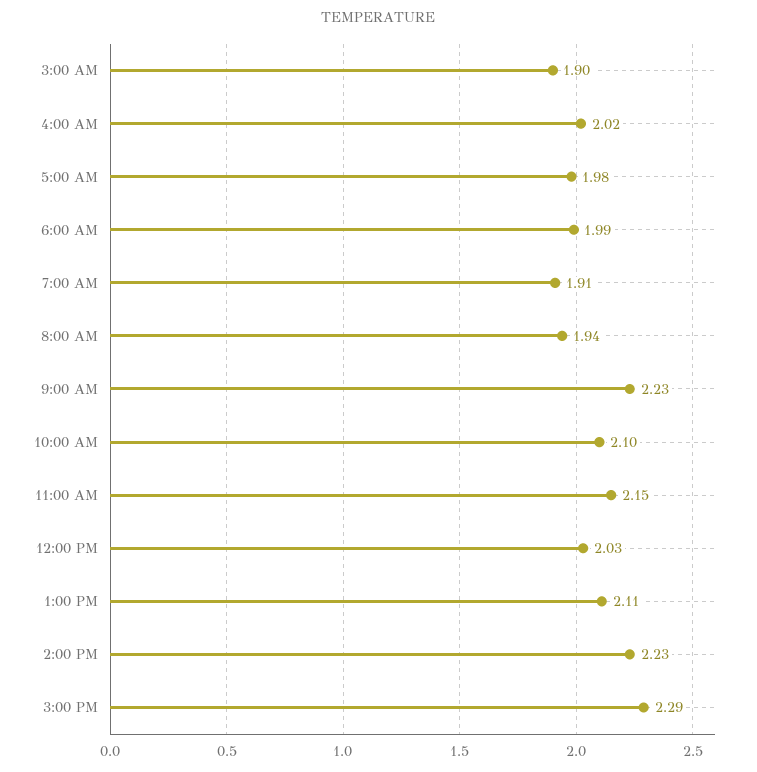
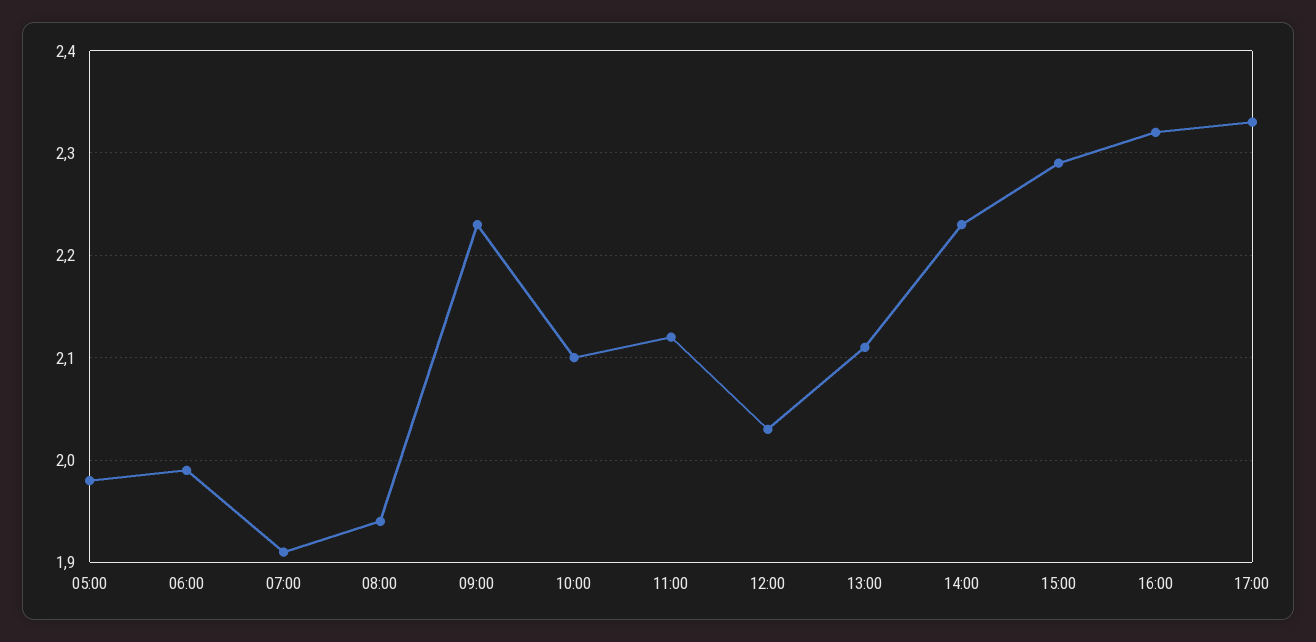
3:00 AM: 1.9 -> none
4:00 AM: 2.02 -> none
11:00 AM: 2.15 -> 2.12
16:00: none -> 2.32
17:00: none -> 2.33

